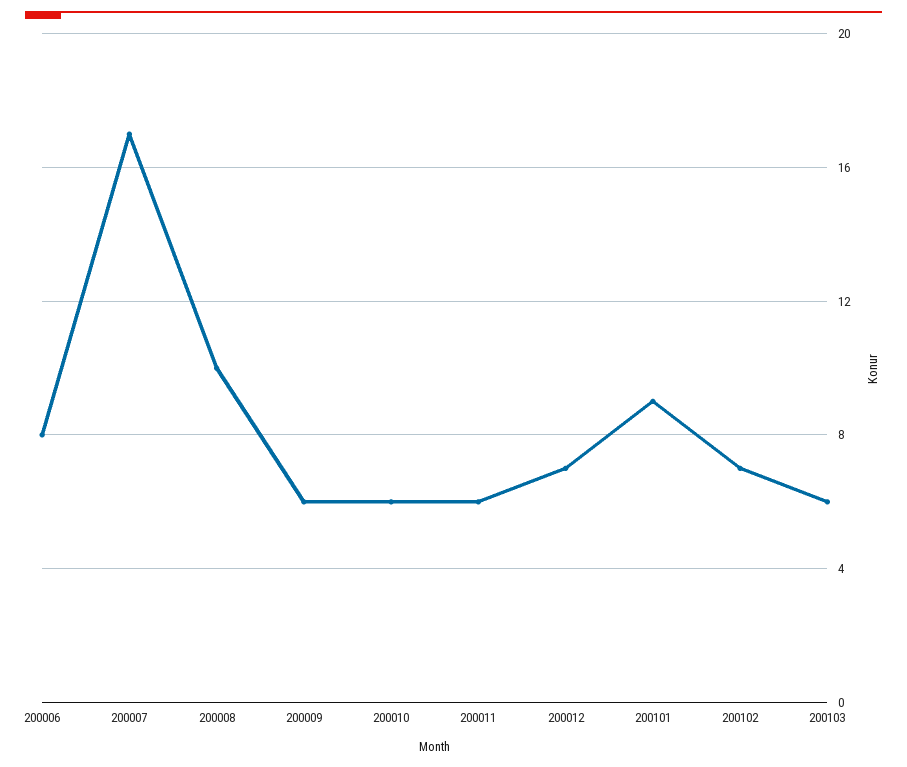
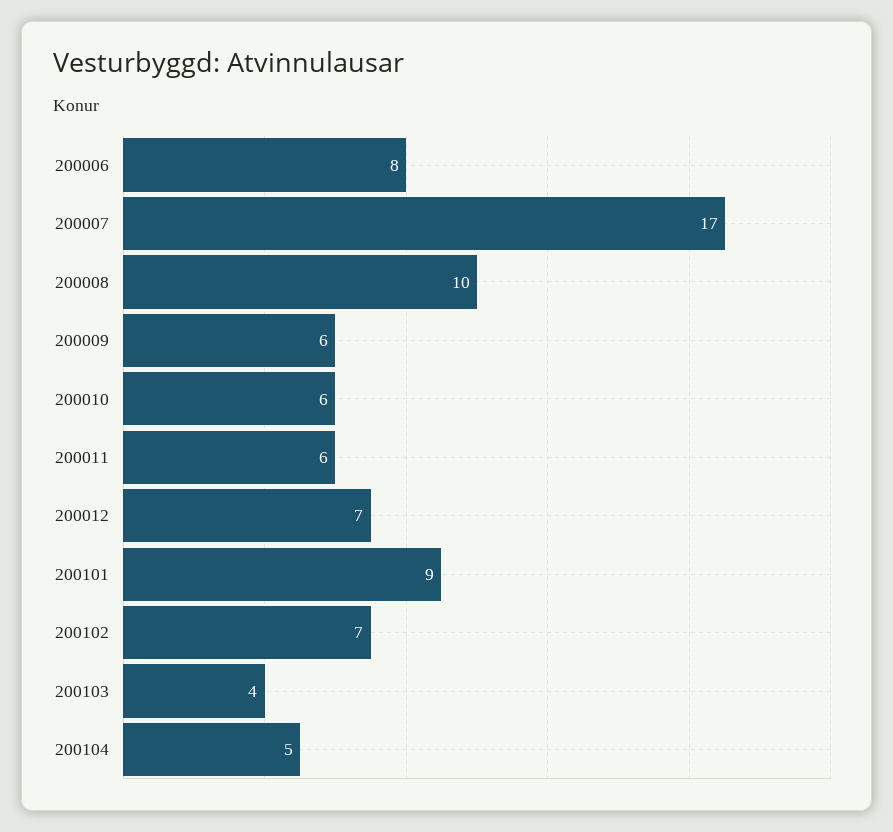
200103: 6 -> 4
200104: none -> 5

